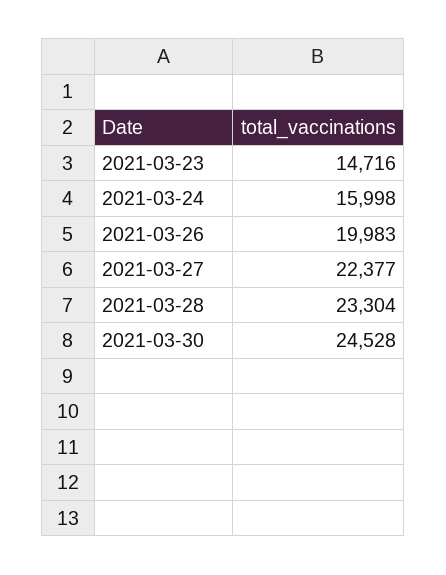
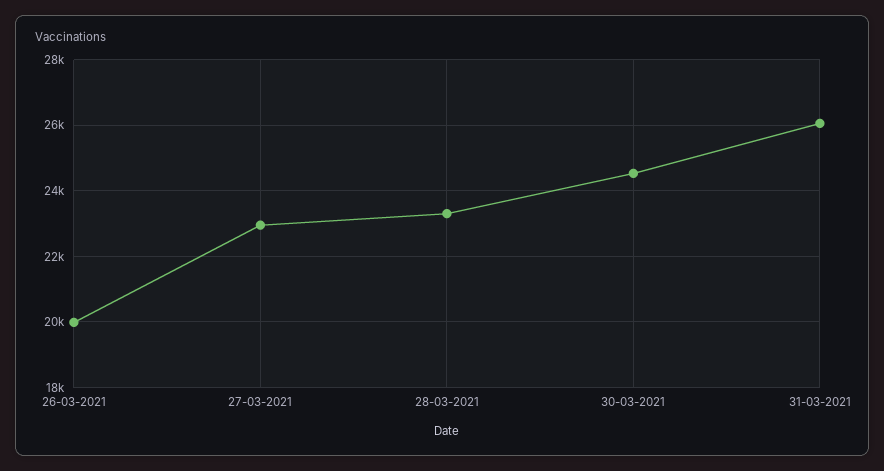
2021-03-23: 14716 -> none
2021-03-24: 15998 -> none
2021-03-27: 22377 -> 23000
31-03-2021: none -> 26000

